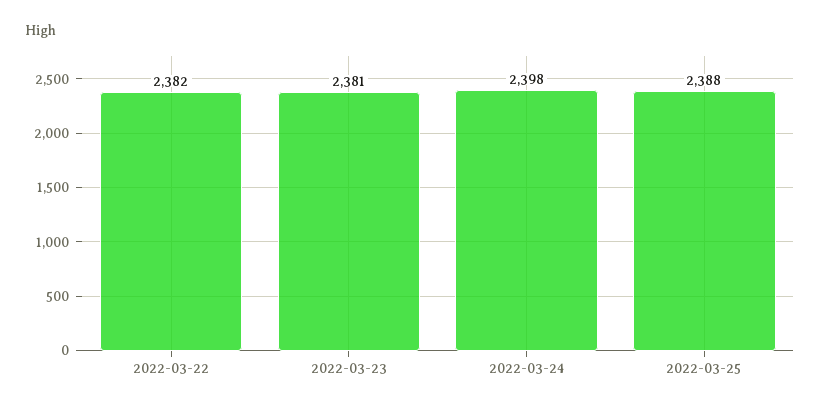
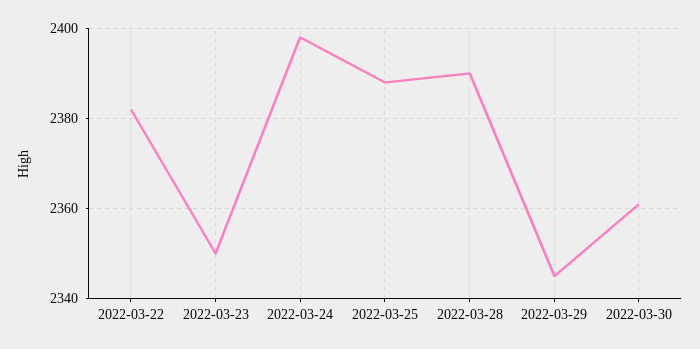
2022-03-23: 2381 -> 2350
2022-03-28: none -> 2390
2022-03-29: none -> 2345
2022-03-30: none -> 2360

